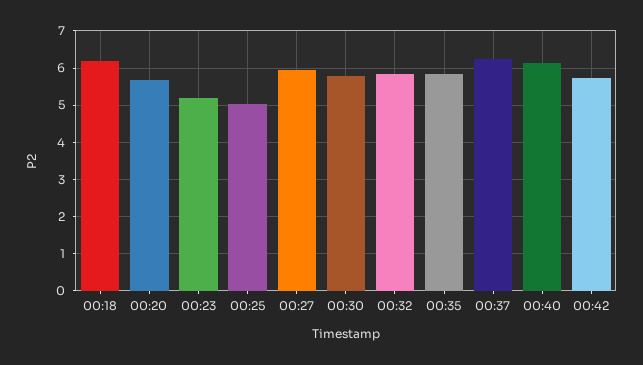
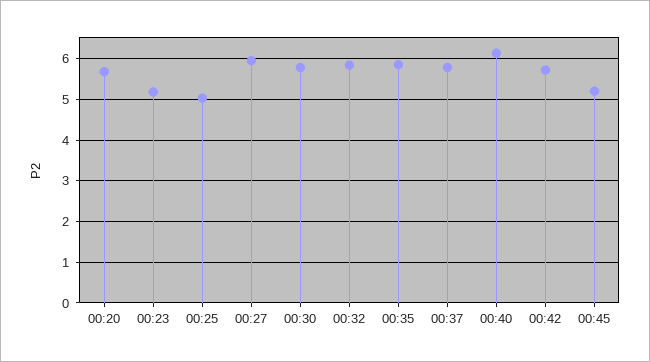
00:18: 6.2 -> none
00:37: 6.2 -> 5.8
00:45: none -> 5.2

